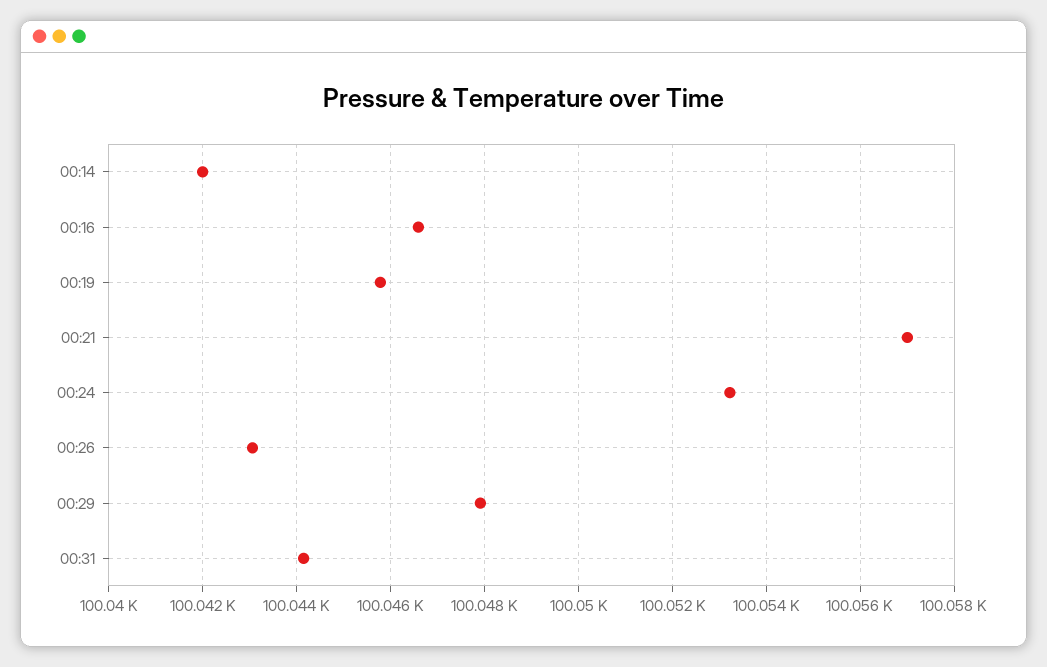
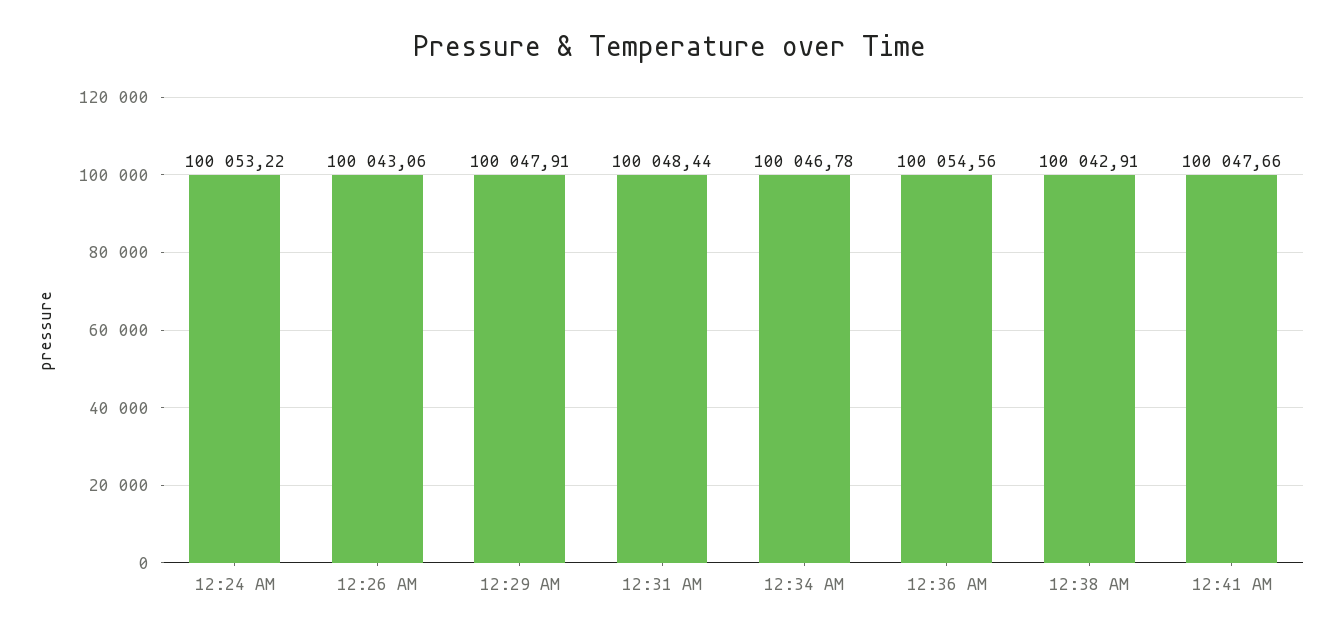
00:14: 100042 -> none
00:16: 100046.6 -> none
00:19: 100045.8 -> none
00:21: 100057 -> none
00:31: 100044.2 -> 100048.44
12:34 AM: none -> 100046.78
12:36 AM: none -> 100054.56
12:38 AM: none -> 100042.91
12:41 AM: none -> 100047.66

